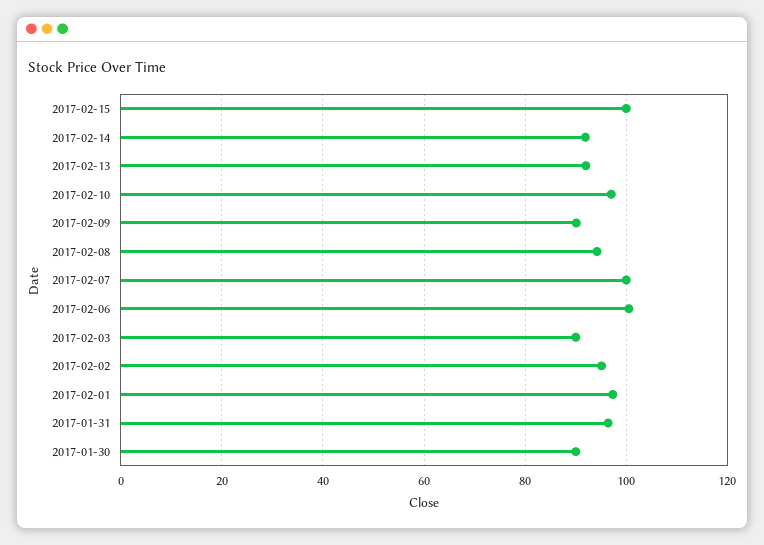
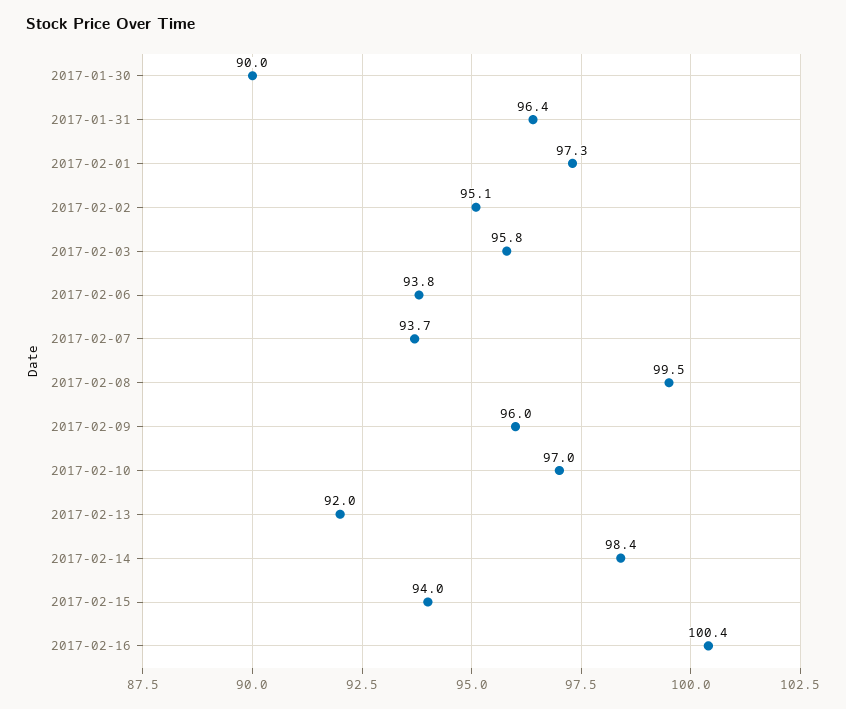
2017-02-15: 100 -> 94
2017-02-14: 92 -> 98.4
2017-02-09: 90 -> 96
2017-02-08: 94 -> 99.5
2017-02-07: 100 -> 93.7
2017-02-06: 100 -> 93.8
2017-02-03: 90 -> 95.8
2017-02-16: none -> 100.4

